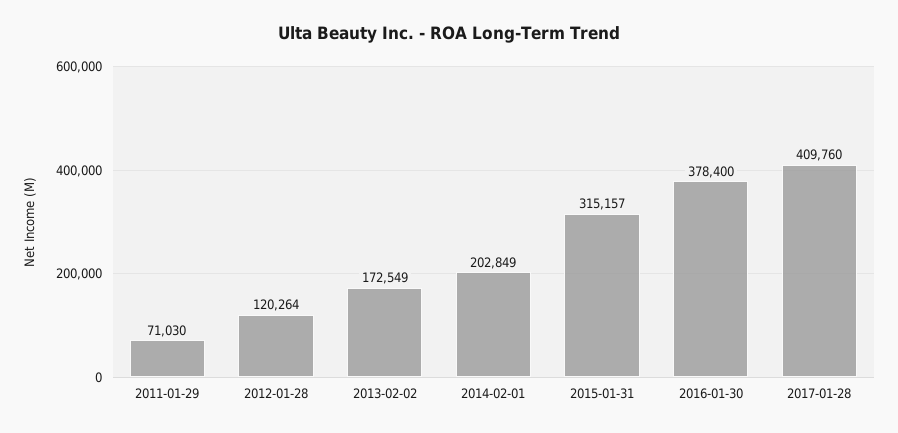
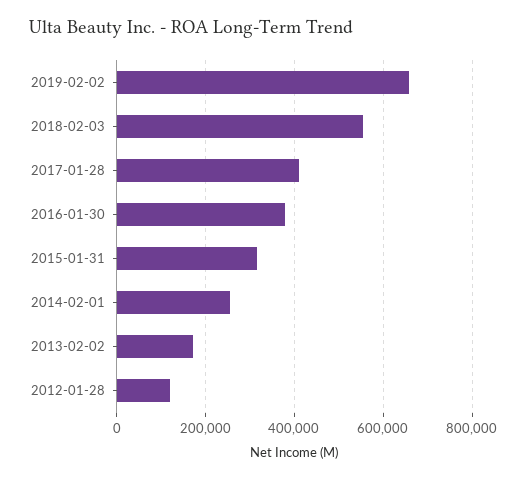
2011-01-29: 71030 -> none
2014-02-01: 202849 -> 260000
2019-02-02: none -> 660000
2018-02-03: none -> 560000

